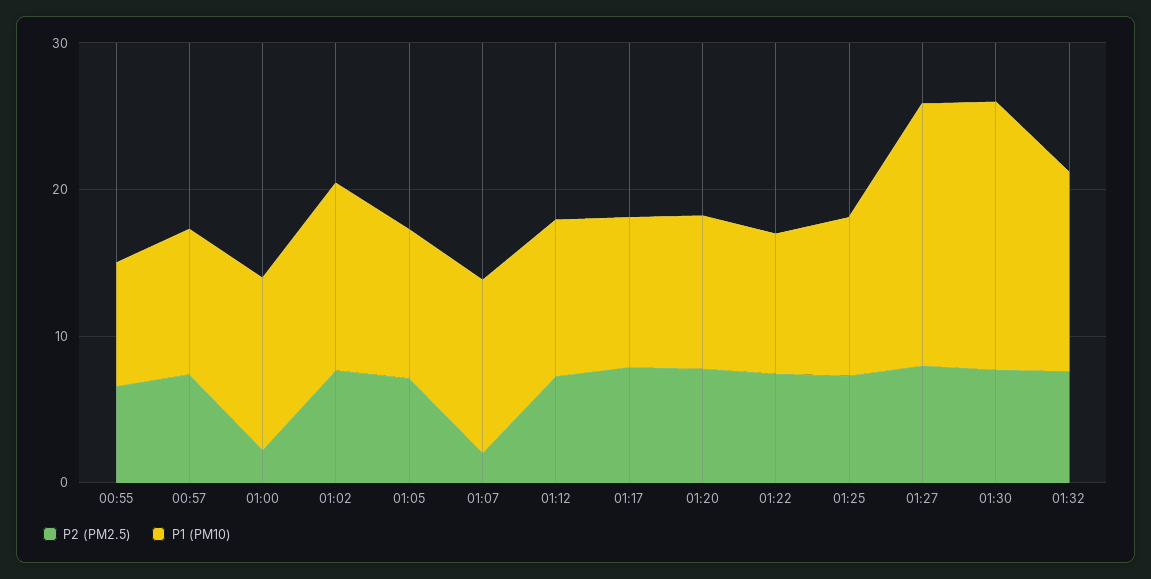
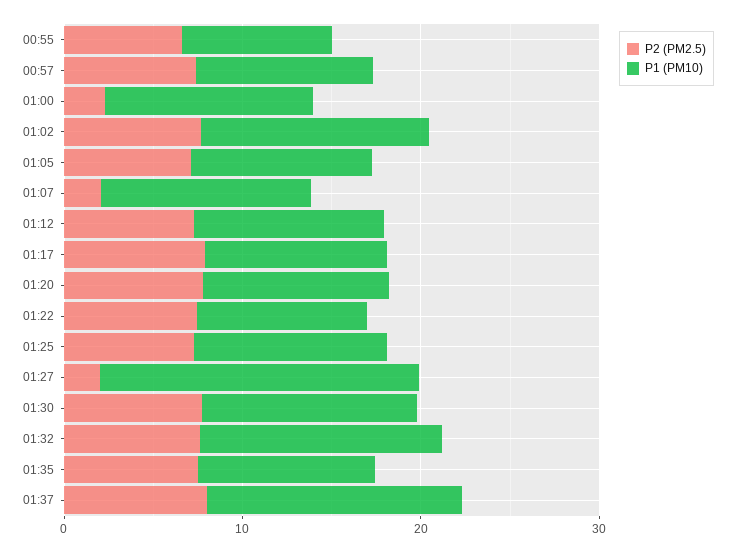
P2 (PM2.5), 01:27: 8 -> 2
P1 (PM10), 01:30: 18 -> 12
P2 (PM2.5), 01:35: none -> 8
P1 (PM10), 01:35: none -> 10
P2 (PM2.5), 01:37: none -> 8
P1 (PM10), 01:37: none -> 14

